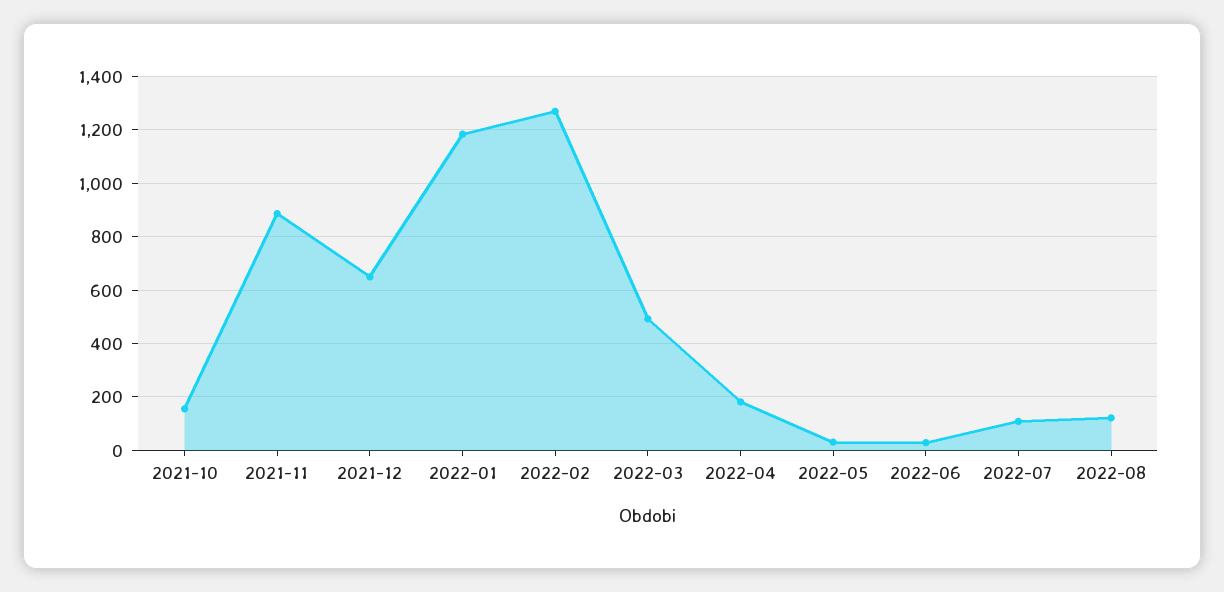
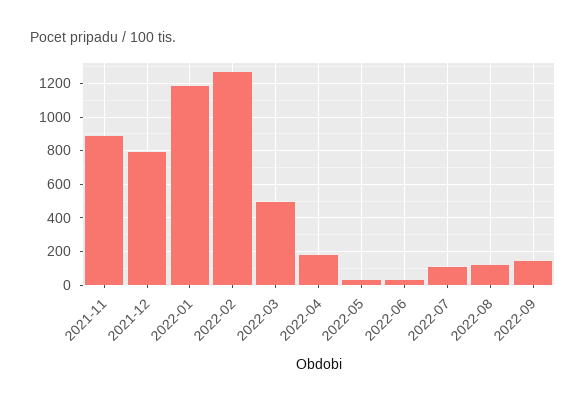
2021-10: 150 -> none
2021-12: 650 -> 800
2022-09: none -> 150

